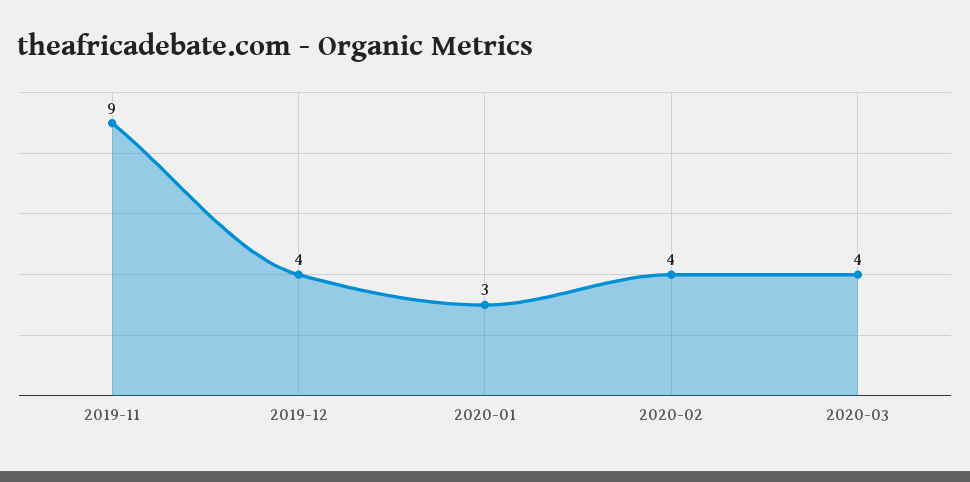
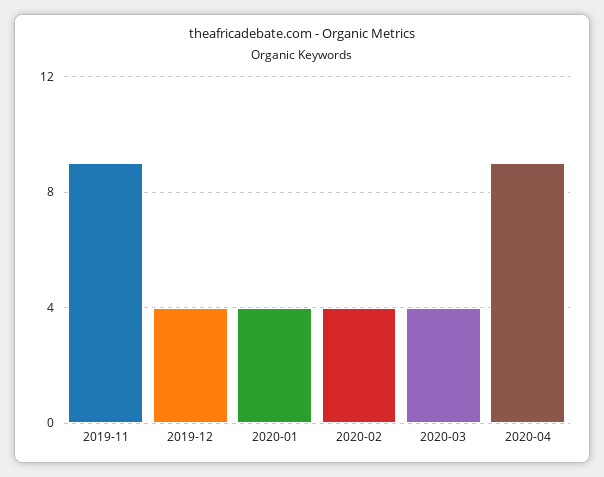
2020-01: 3 -> 4
2020-04: none -> 9

